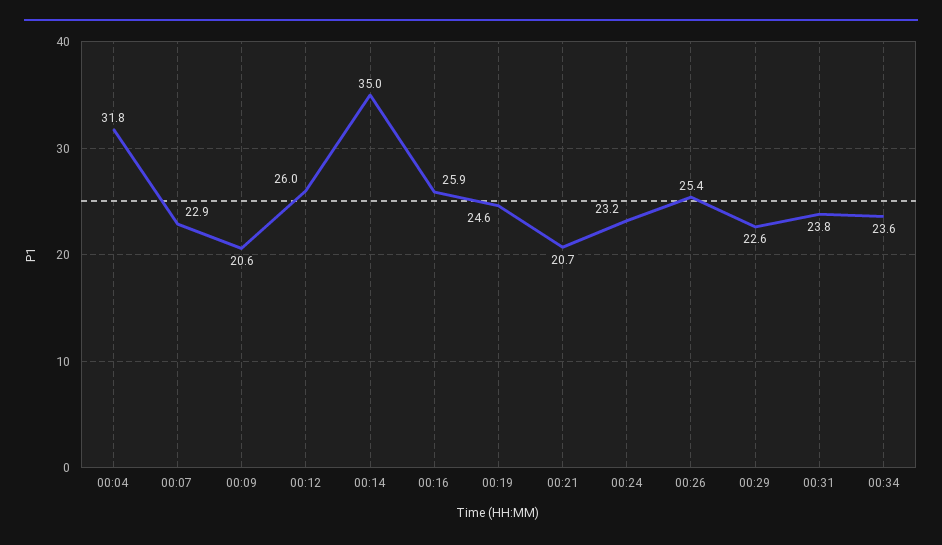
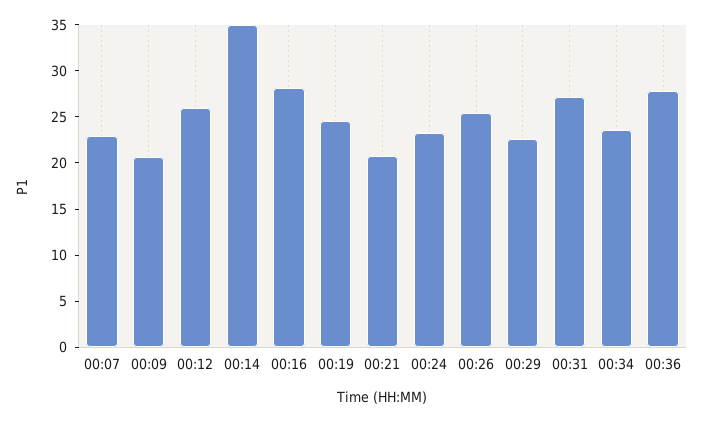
00:04: 31.8 -> none
00:16: 25.9 -> 28
00:31: 23.8 -> 27
00:36: none -> 28

